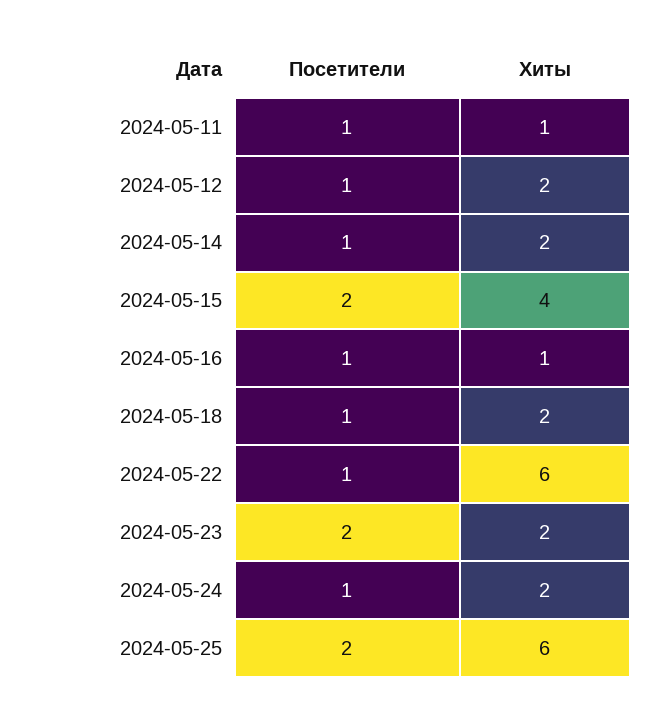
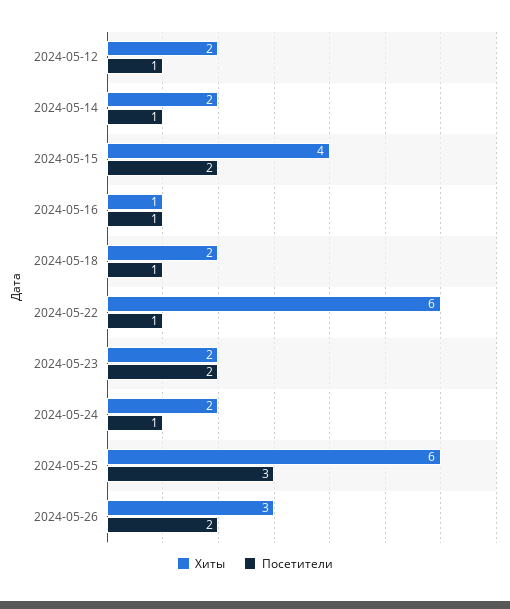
Посетители, 2024-05-11: 1 -> none
Хиты, 2024-05-11: 1 -> none
Посетители, 2024-05-25: 2 -> 3
Хиты, 2024-05-26: none -> 3
Посетители, 2024-05-26: none -> 2

